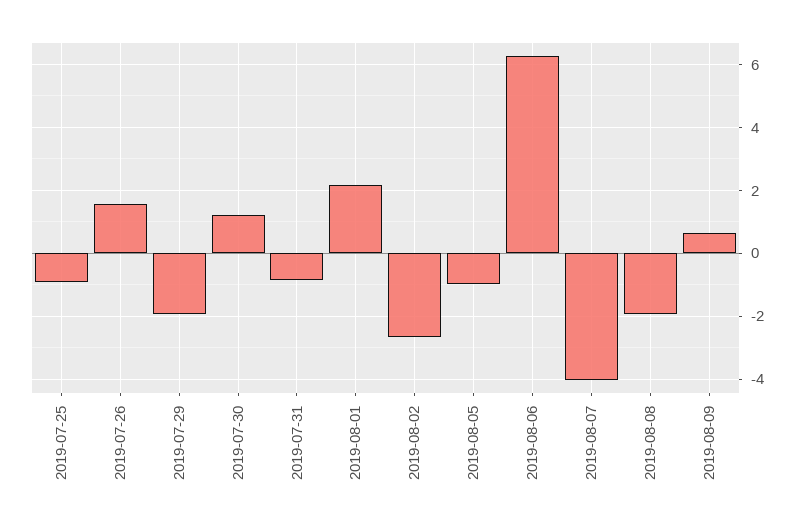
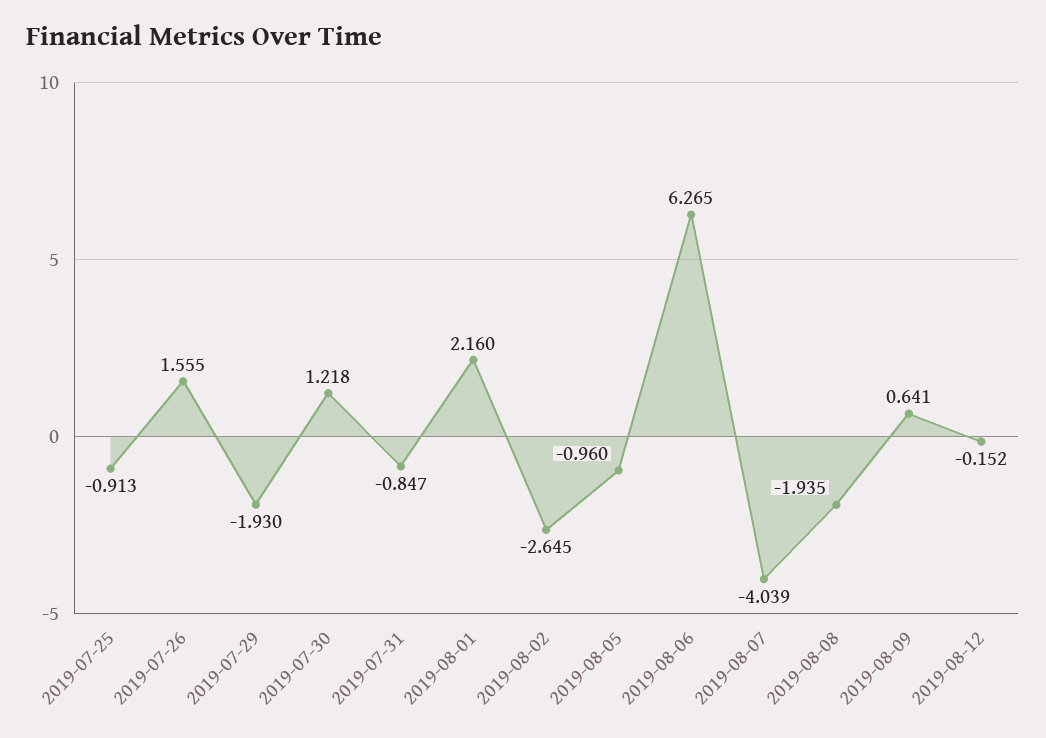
2019-08-12: none -> -0.152

